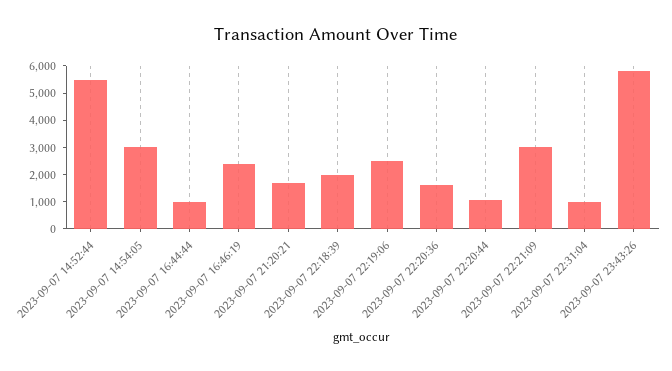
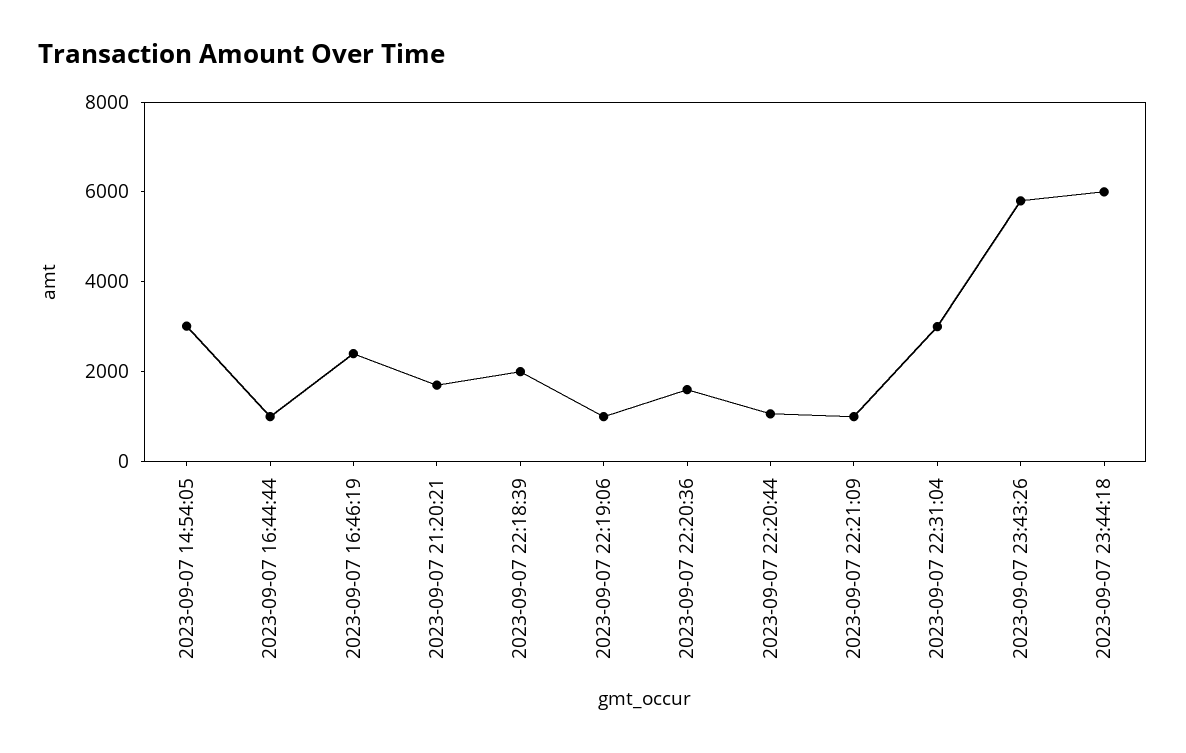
2023-09-07 14:52:44: 5500 -> none
2023-09-07 22:19:06: 2500 -> 1000
2023-09-07 22:21:09: 3000 -> 1000
2023-09-07 22:31:04: 1000 -> 3000
2023-09-07 23:44:18: none -> 6000

